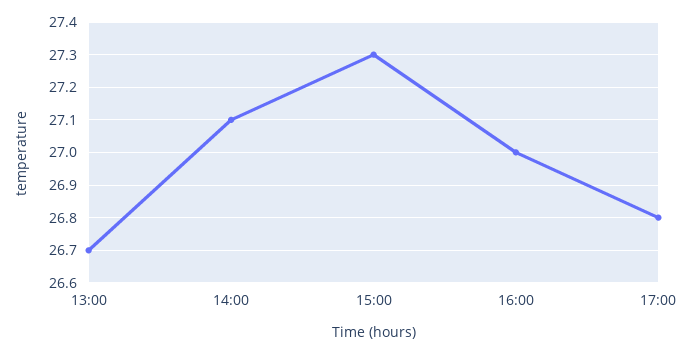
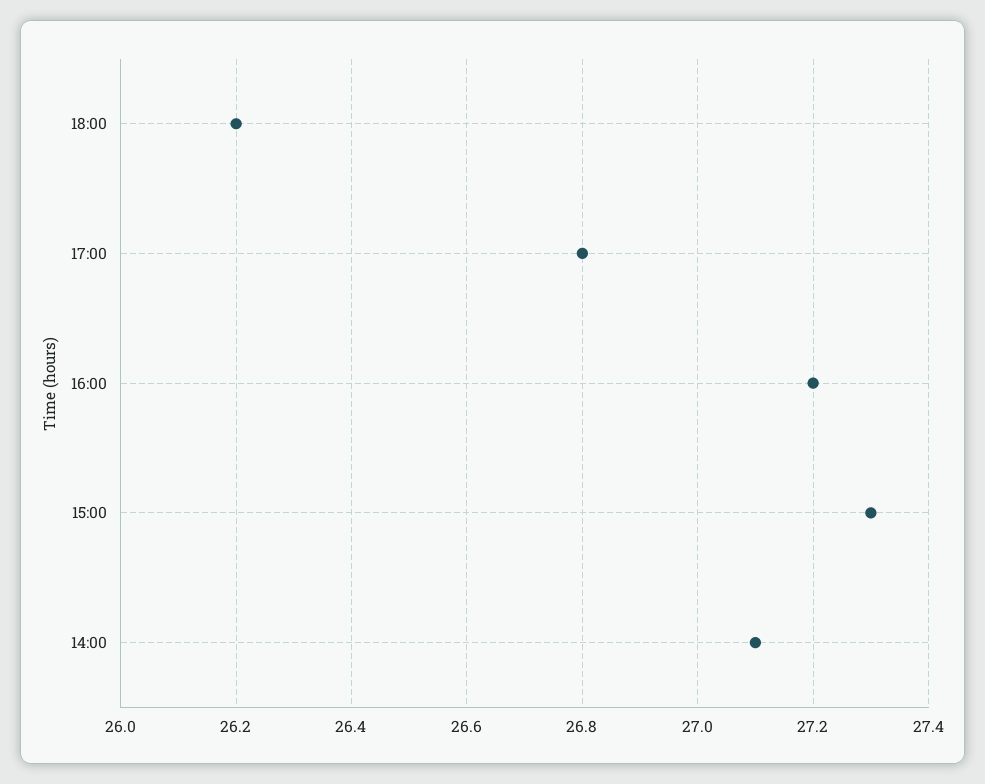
13:00: 26.7 -> none
16:00: 27 -> 27.2
18:00: none -> 26.2

